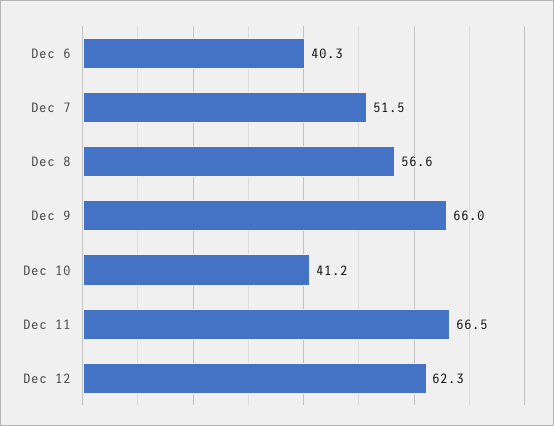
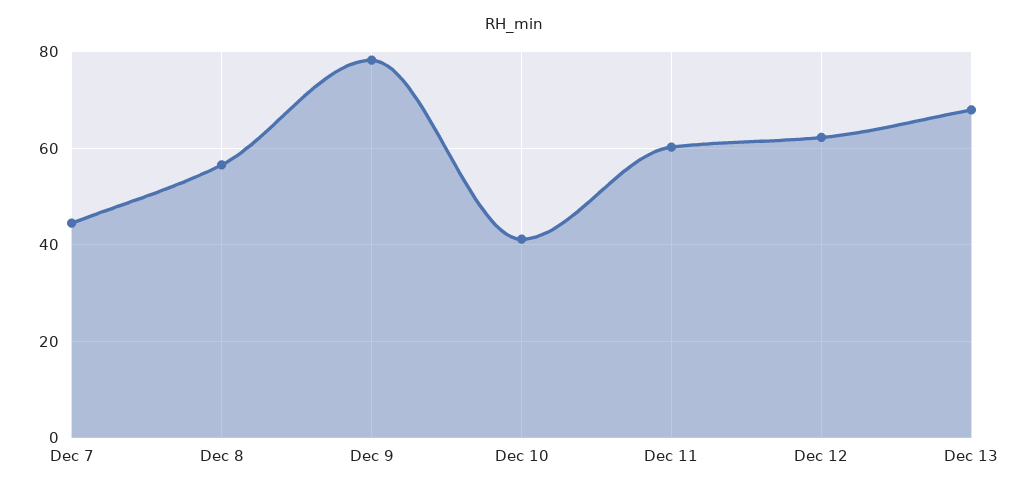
Dec 6: 40.3 -> none
Dec 7: 51.5 -> 44
Dec 9: 66 -> 78
Dec 11: 66.5 -> 60
Dec 13: none -> 68

